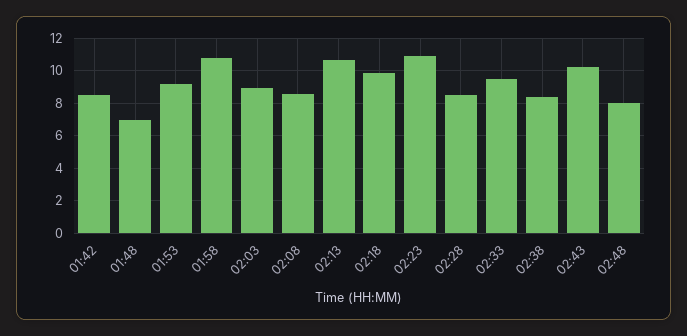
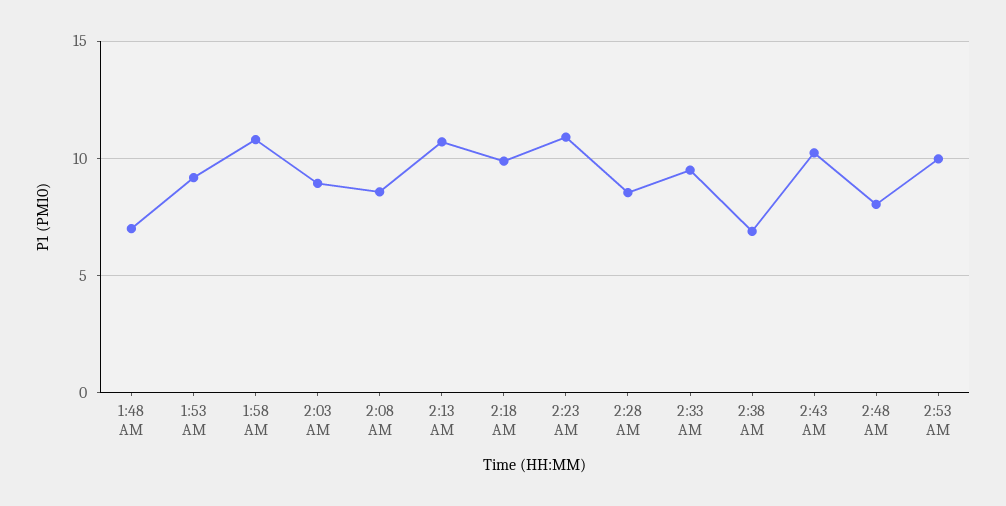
01:42: 8.5 -> none
02:38: 8.5 -> 7
2:53 AM: none -> 10

